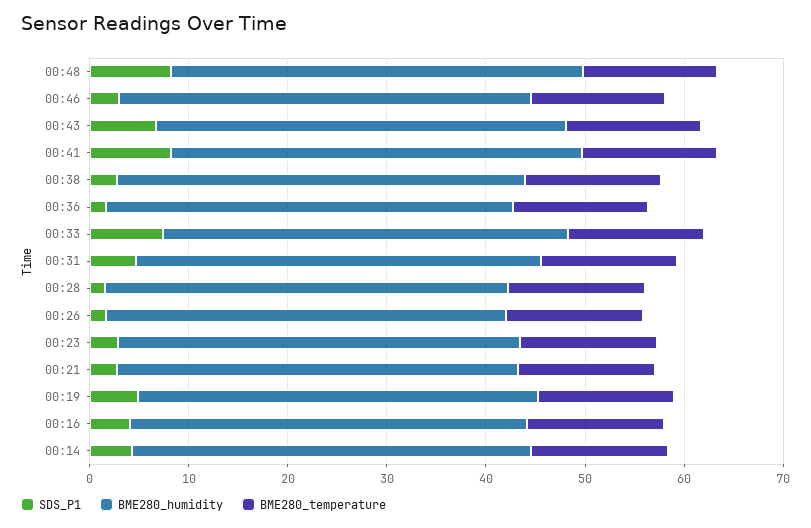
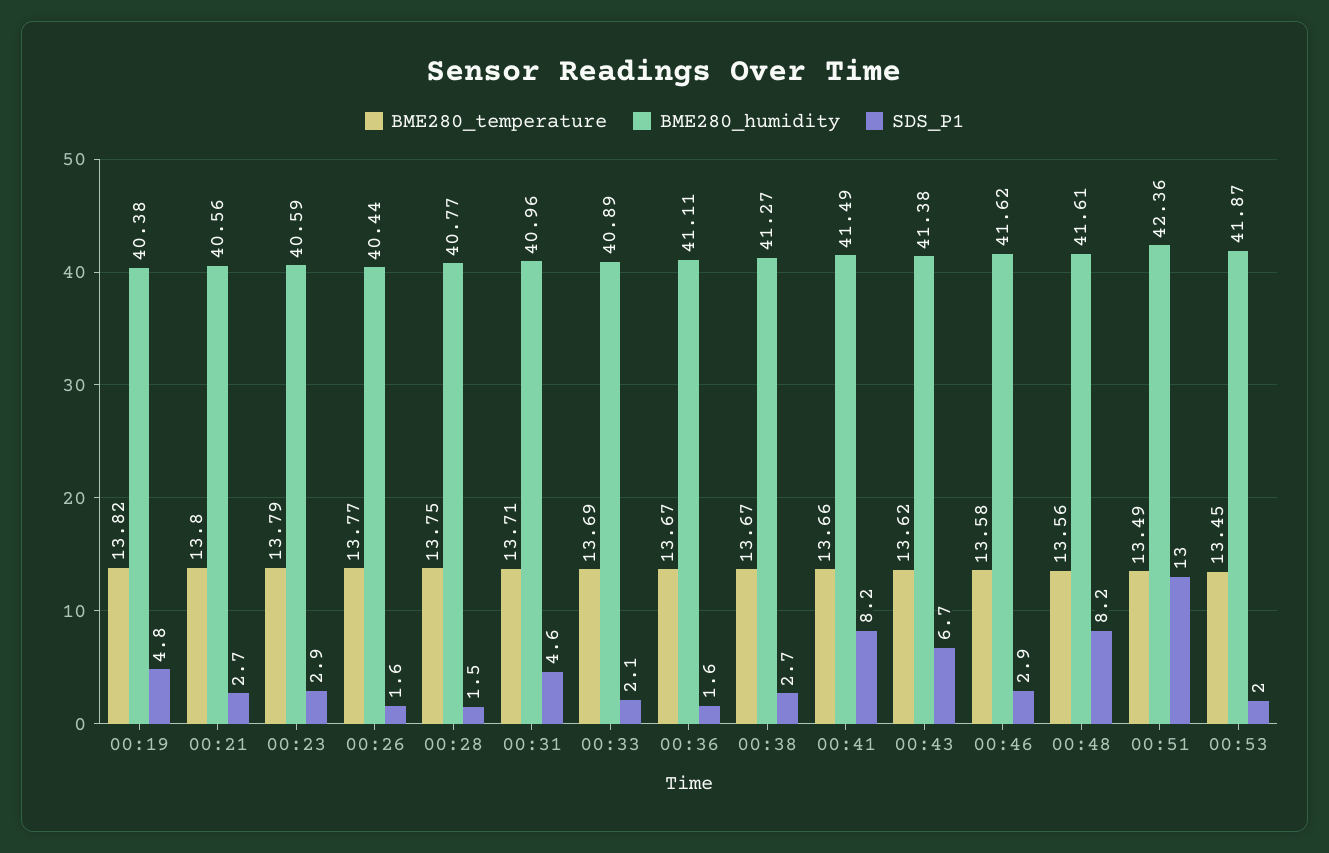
SDS_P1, 00:33: 8 -> 2.1
SDS_P1, 00:16: 4 -> none
BME280_humidity, 00:16: 40 -> none
BME280_temperature, 00:16: 14 -> none
SDS_P1, 00:14: 4 -> none
BME280_humidity, 00:14: 40 -> none
BME280_temperature, 00:14: 14 -> none
BME280_temperature, 00:51: none -> 13.49
BME280_humidity, 00:51: none -> 42.36
SDS_P1, 00:51: none -> 13
BME280_temperature, 00:53: none -> 13.45
BME280_humidity, 00:53: none -> 41.87
SDS_P1, 00:53: none -> 2

